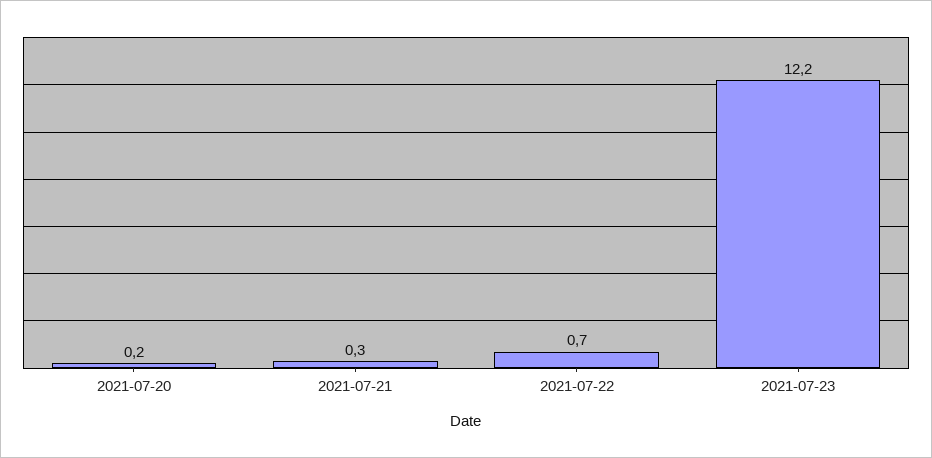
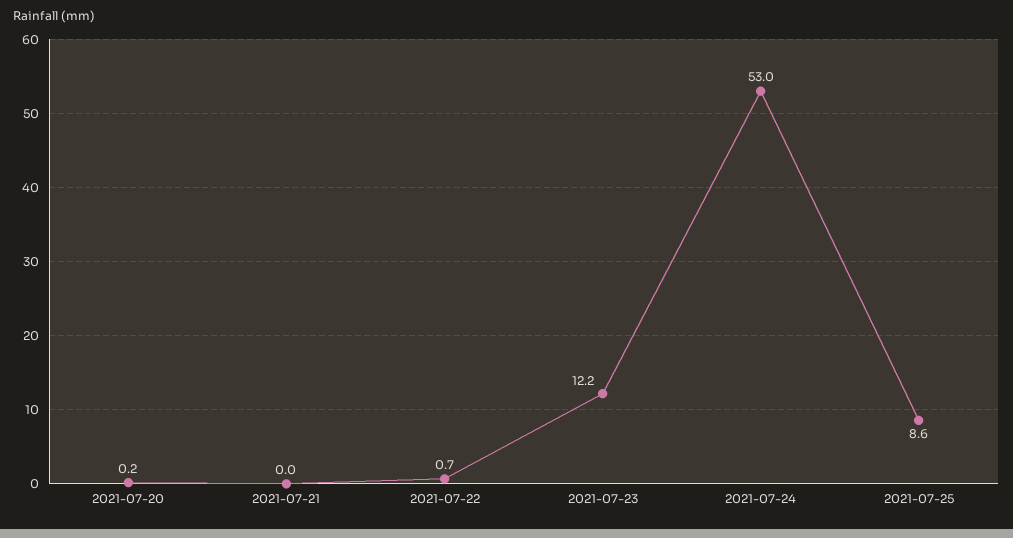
2021-07-21: 0.3 -> 0
2021-07-24: none -> 53
2021-07-25: none -> 8.6

